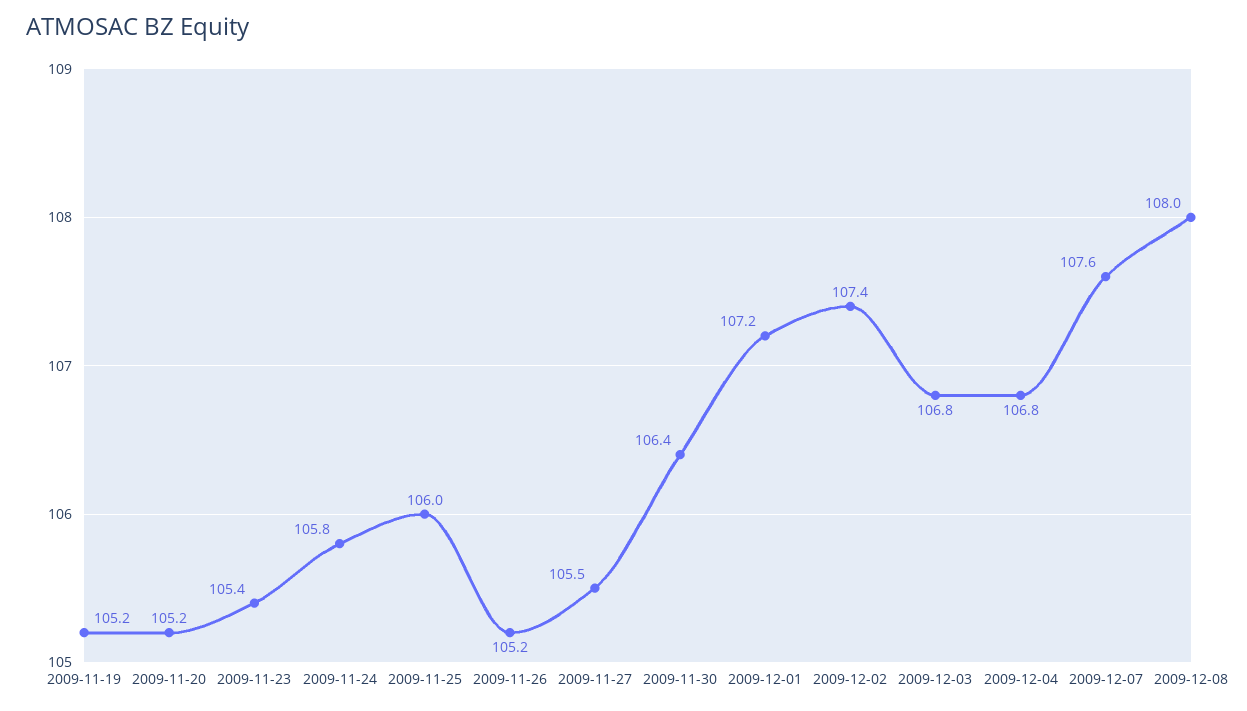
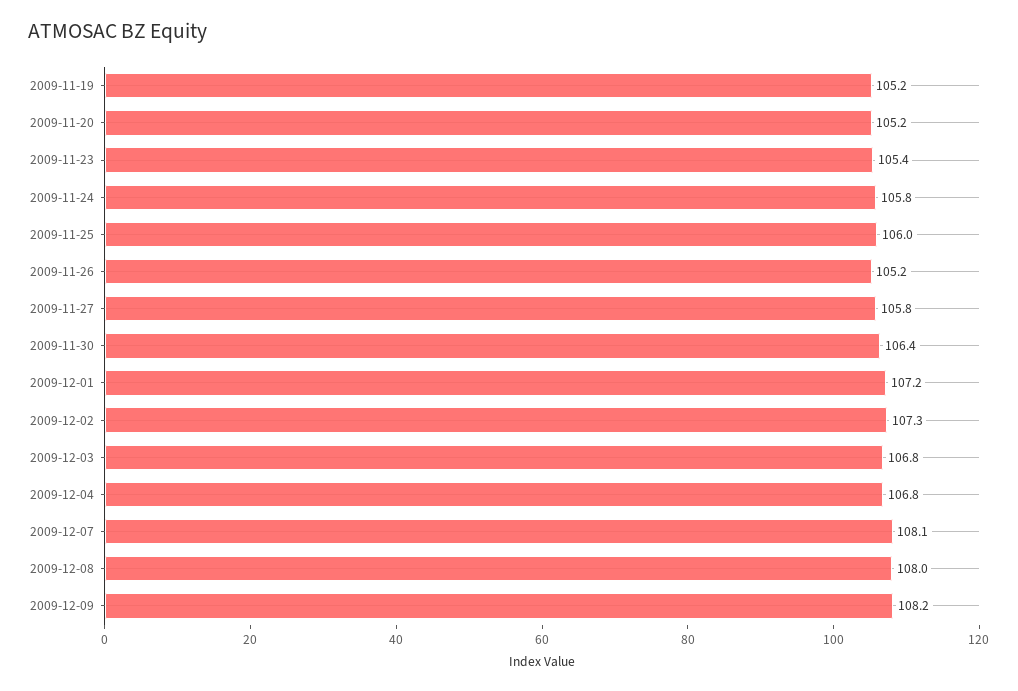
2009-11-27: 105.5 -> 105.8
2009-12-02: 107.4 -> 107.3
2009-12-07: 107.6 -> 108.1
2009-12-09: none -> 108.2

